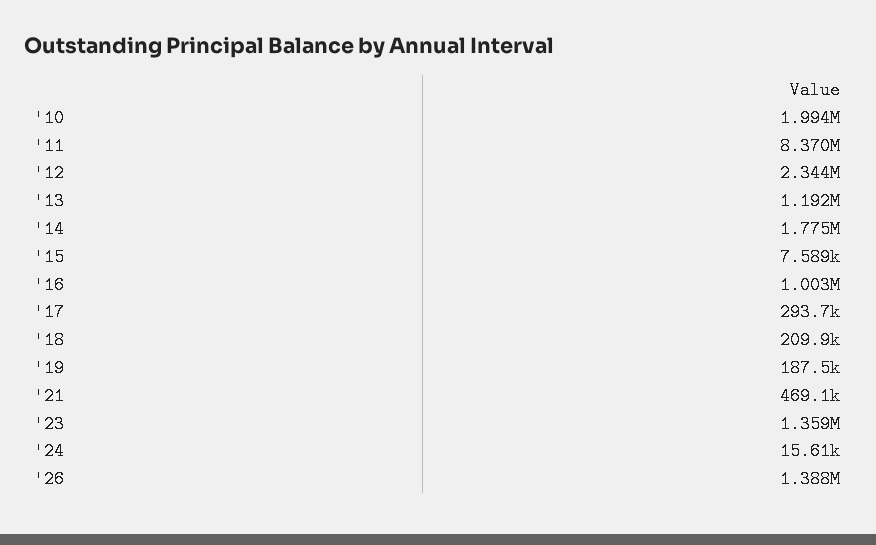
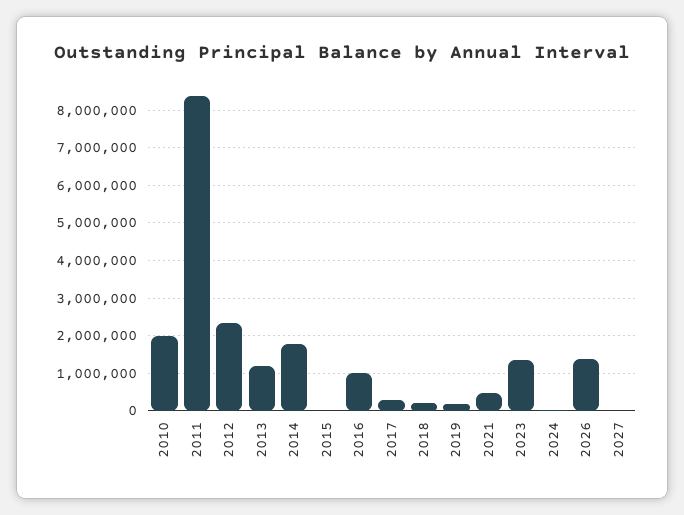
2027: none -> 0

